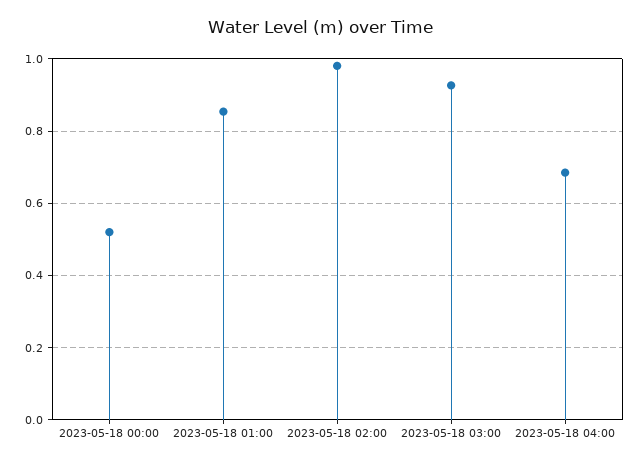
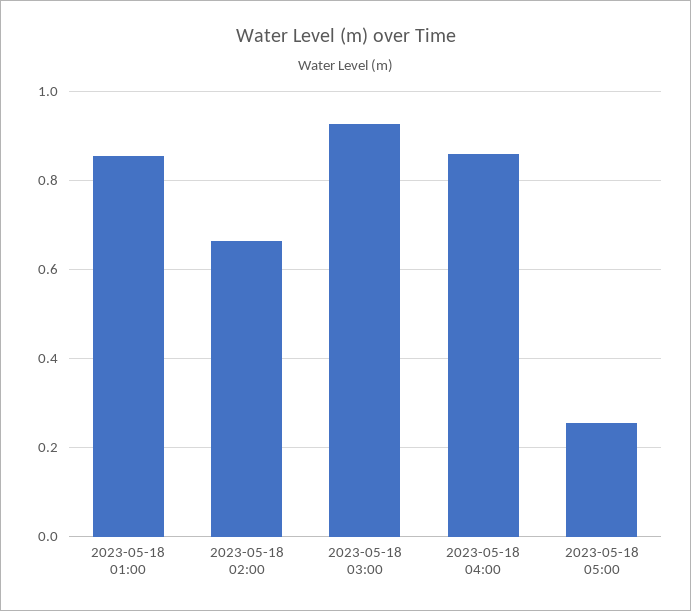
2023-05-18 00:00: 0.52 -> none
2023-05-18 02:00: 0.98 -> 0.66
2023-05-18 04:00: 0.68 -> 0.86
2023-05-18 05:00: none -> 0.26

